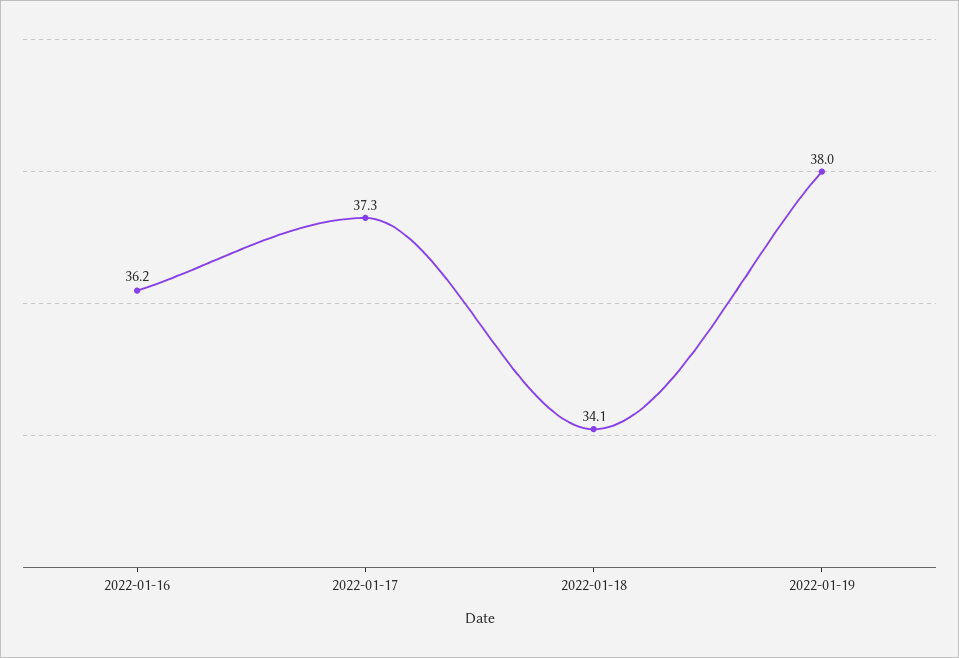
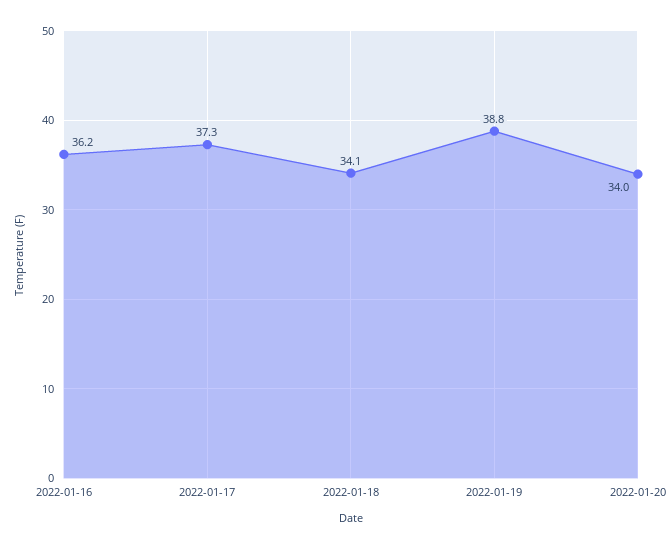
2022-01-19: 38 -> 38.8
2022-01-20: none -> 34

